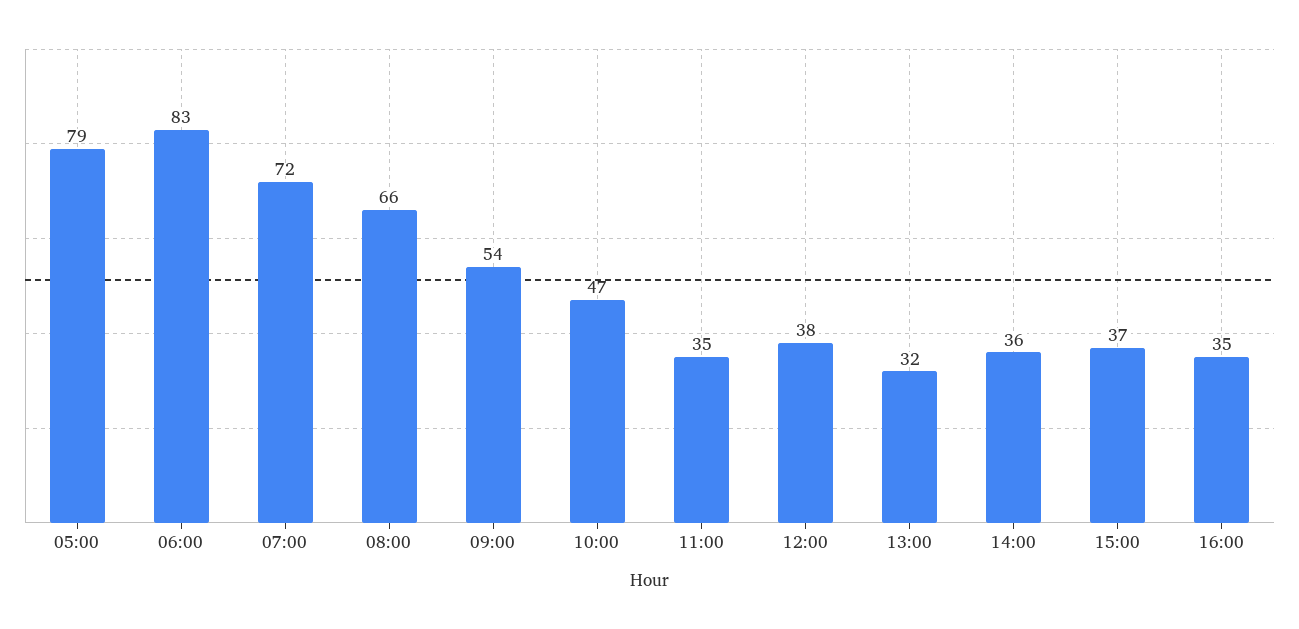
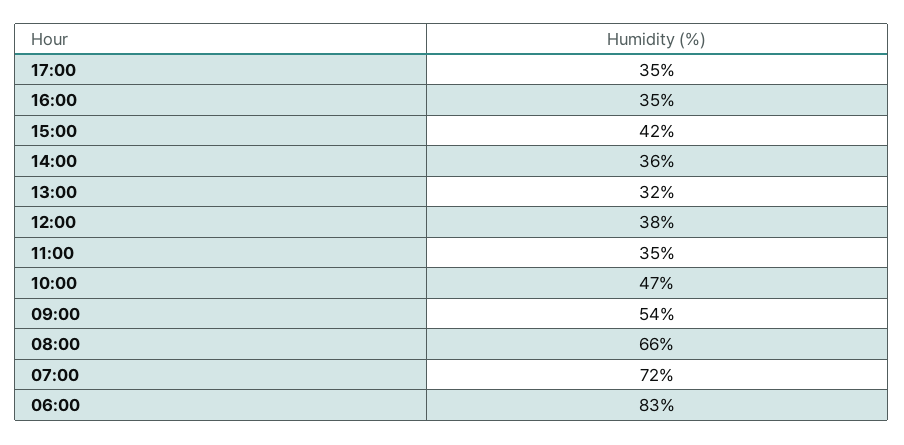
05:00: 79 -> none
15:00: 37 -> 42
17:00: none -> 35

